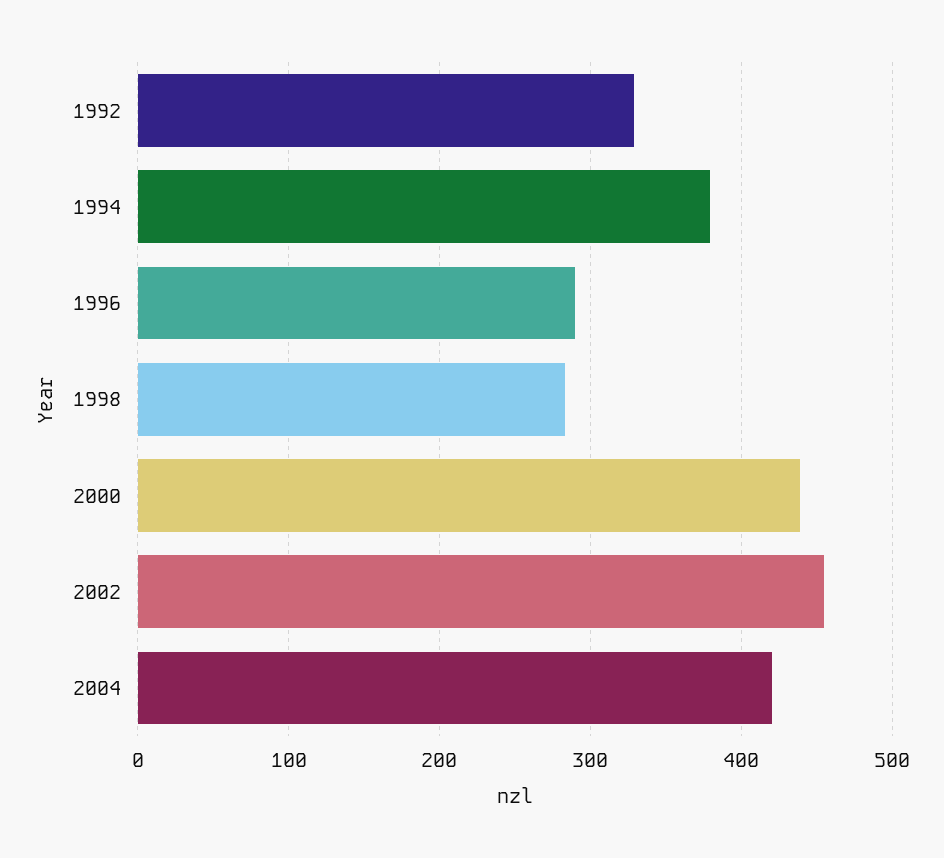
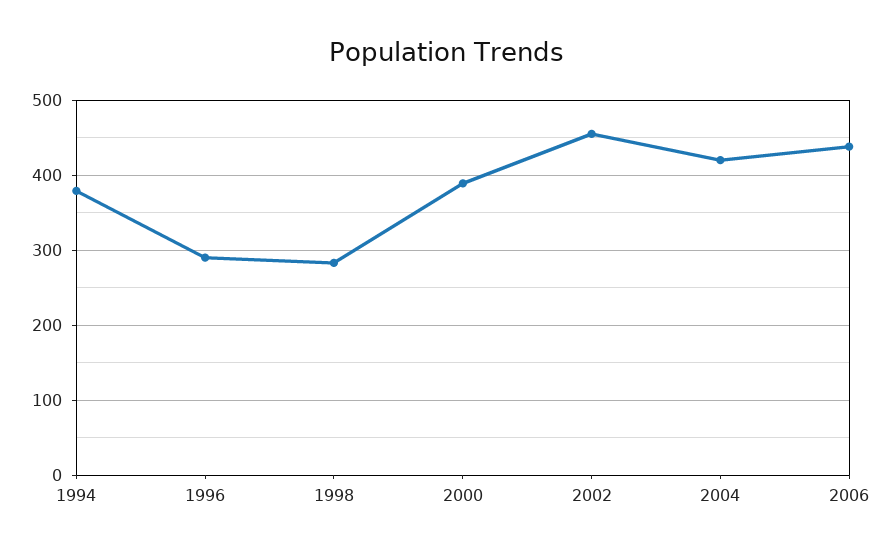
1992: 330 -> none
2000: 440 -> 390
2006: none -> 440

